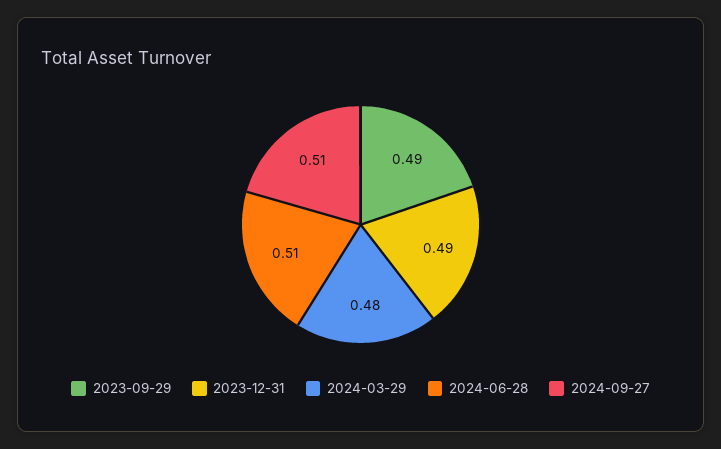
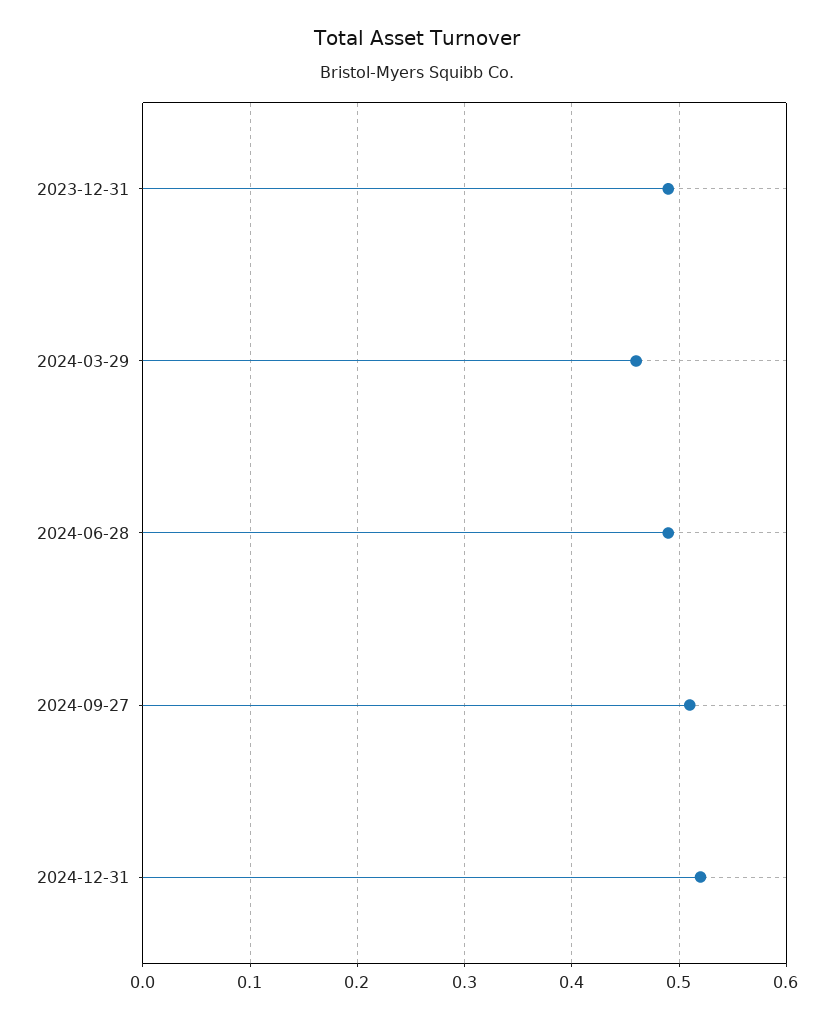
2023-09-29: 0.49 -> none
2024-03-29: 0.48 -> 0.46
2024-06-28: 0.51 -> 0.49
2024-12-31: none -> 0.52

